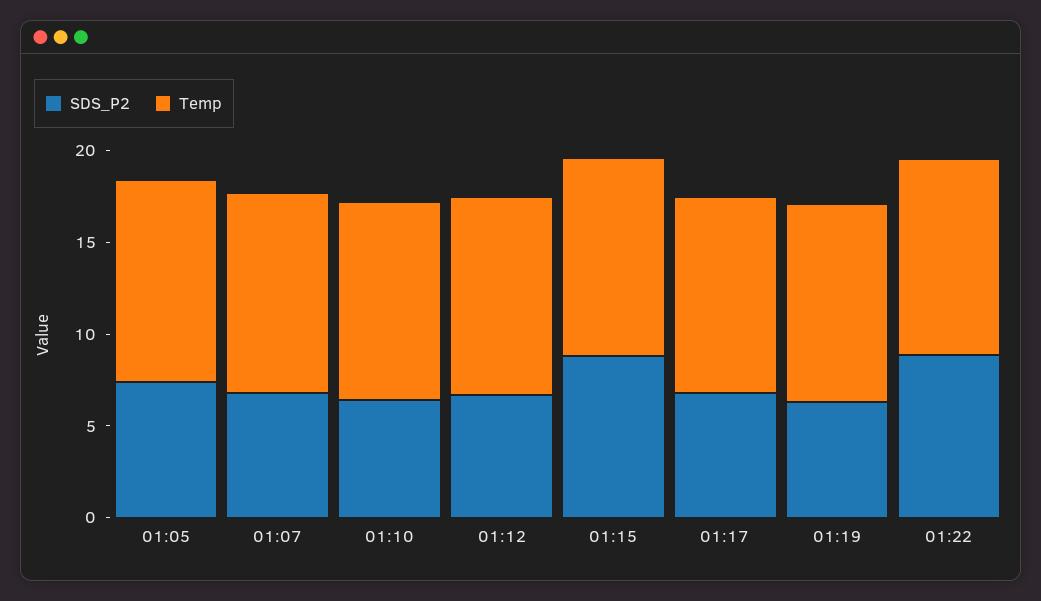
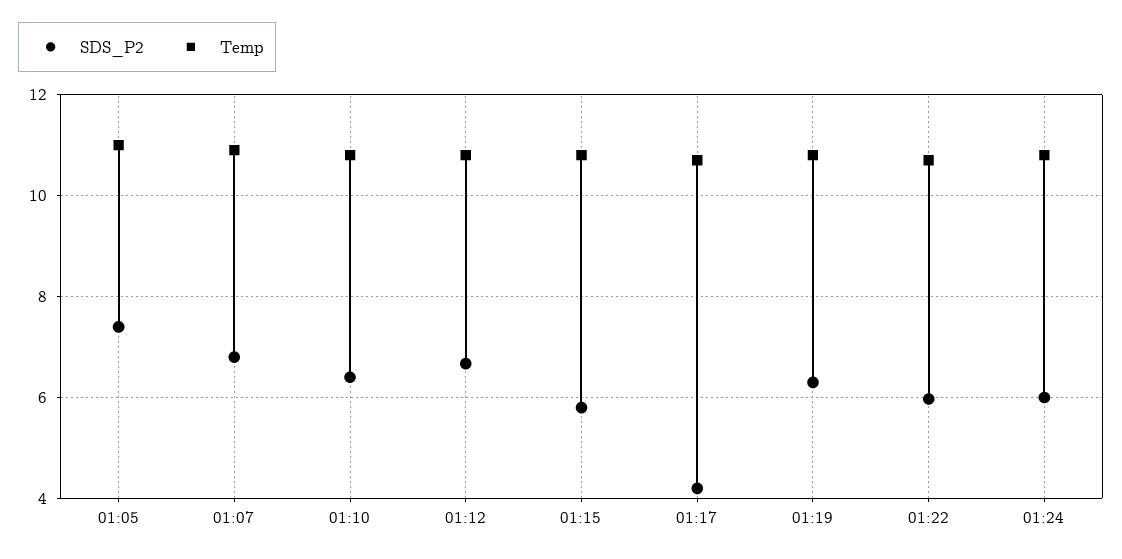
SDS_P2, 01:15: 9 -> 5.8
SDS_P2, 01:17: 7 -> 4.2
SDS_P2, 01:22: 9 -> 6
SDS_P2, 01:24: none -> 6
Temp, 01:24: none -> 10.8

